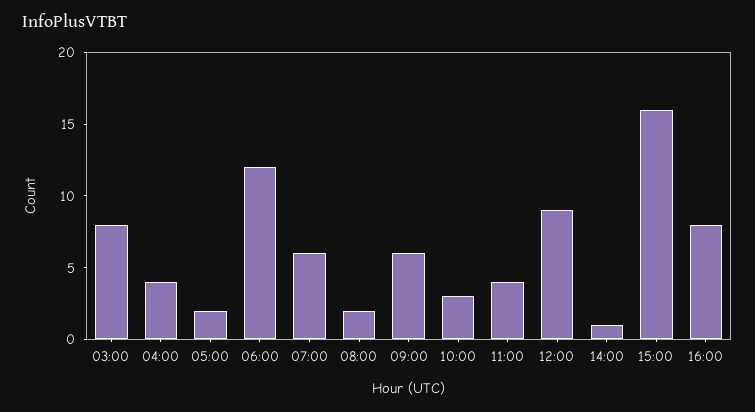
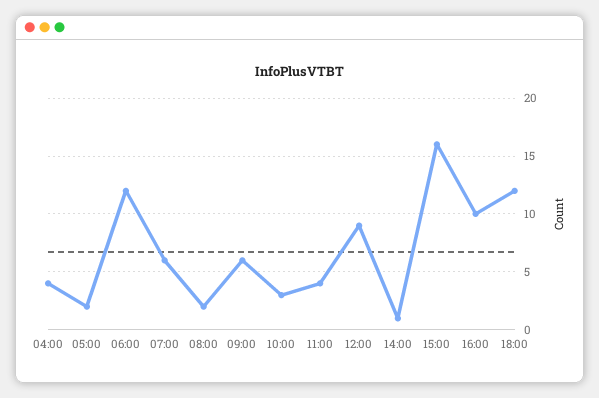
03:00: 8 -> none
16:00: 8 -> 10
18:00: none -> 12

